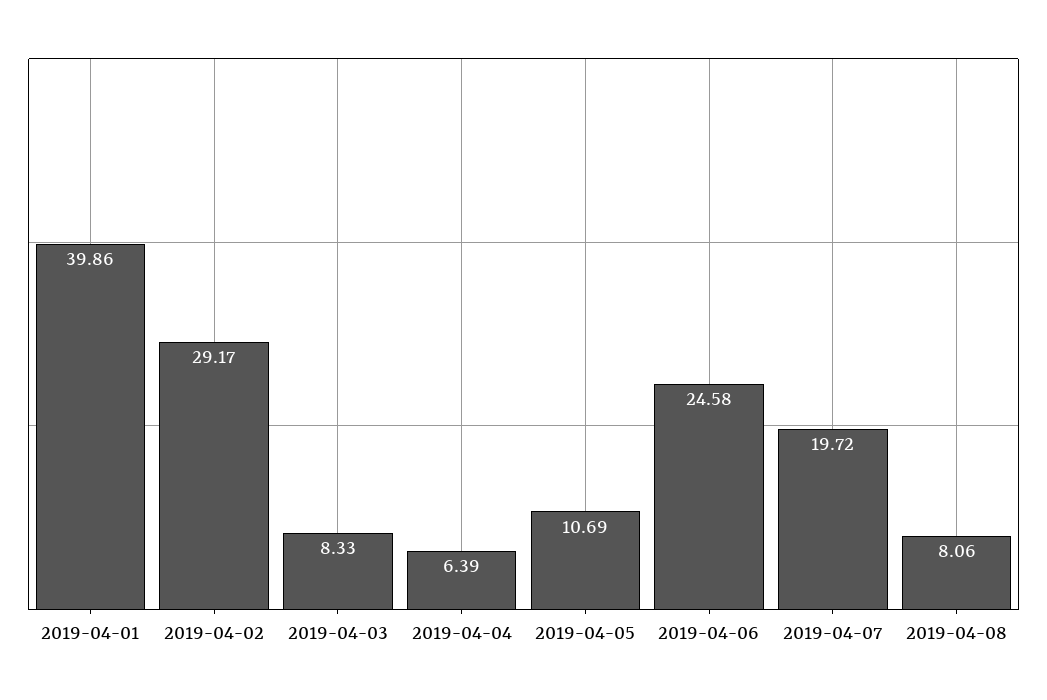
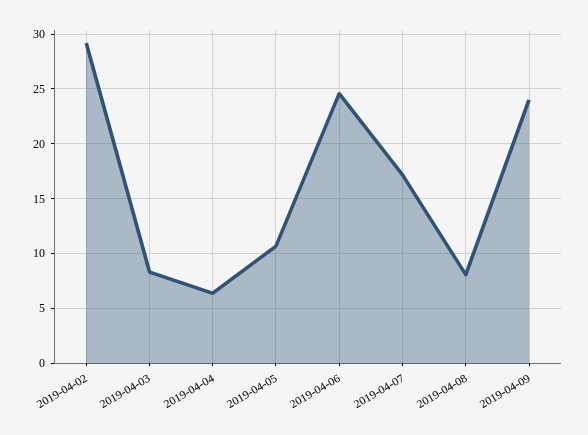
2019-04-01: 39.86 -> none
2019-04-07: 19.72 -> 17
2019-04-09: none -> 24

